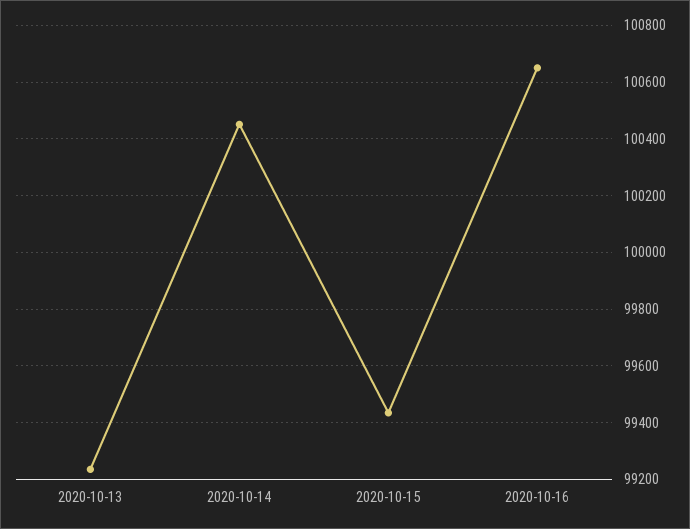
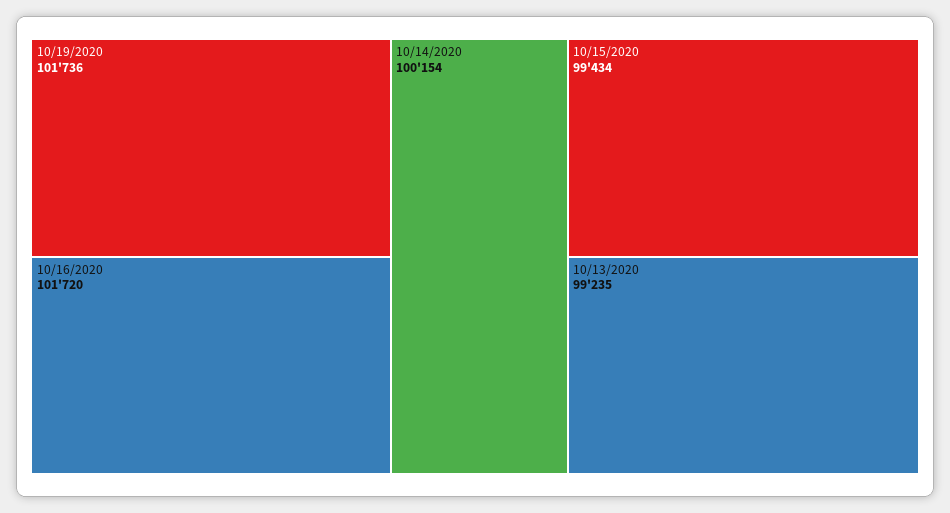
2020-10-14: 100450 -> 100154
2020-10-16: 100650 -> 101720
10/19/2020: none -> 101736

